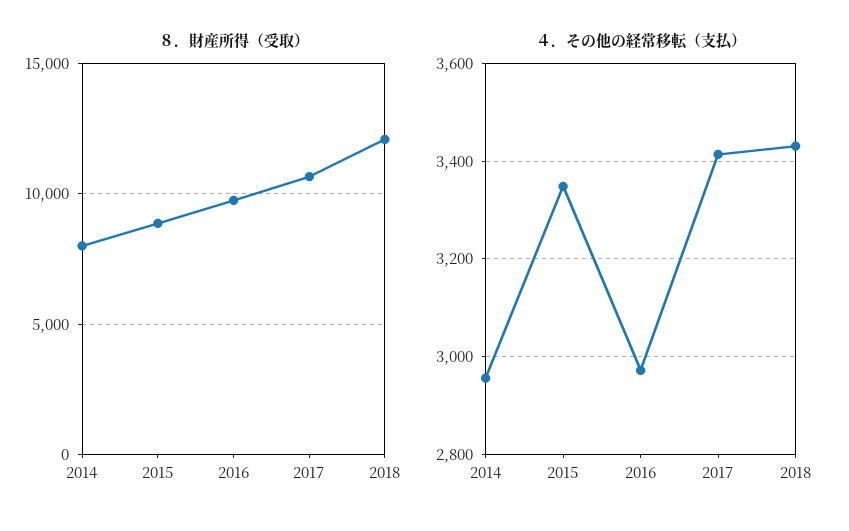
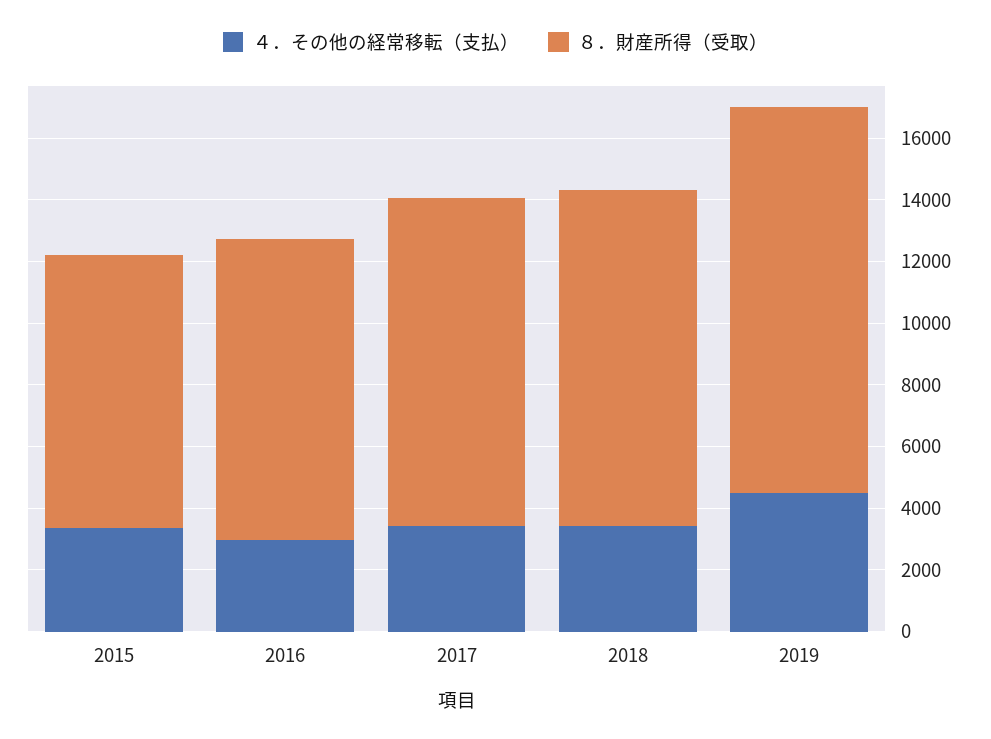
８．財産所得（受取）, 2014: 8000 -> none
８．財産所得（受取）, 2018: 12000 -> 11000
４．その他の経常移転（支払）, 2014: 2960 -> none
４．その他の経常移転（支払）, 2019: none -> 4500
８．財産所得（受取）, 2019: none -> 12500

